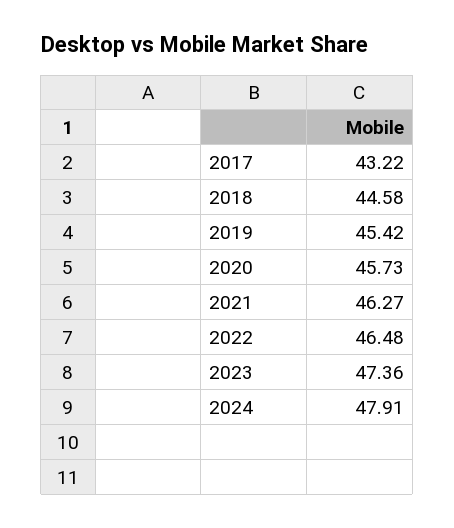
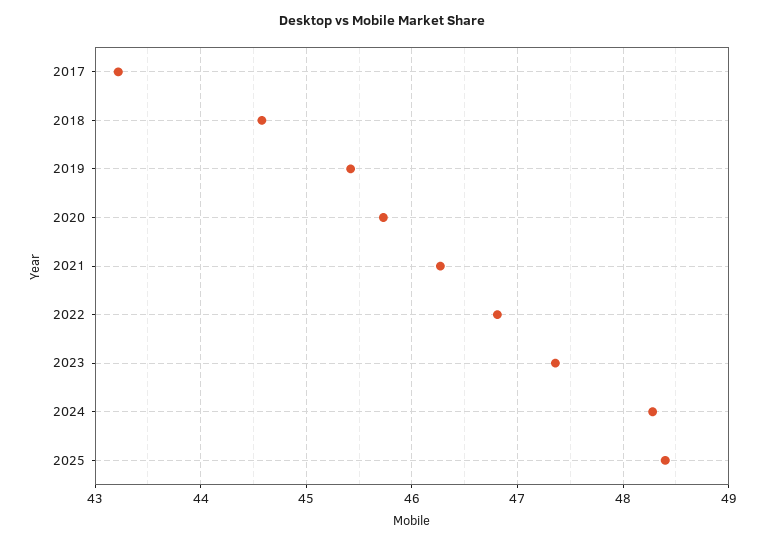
2022: 46.48 -> 46.8
2024: 47.91 -> 48.3
2025: none -> 48.4

